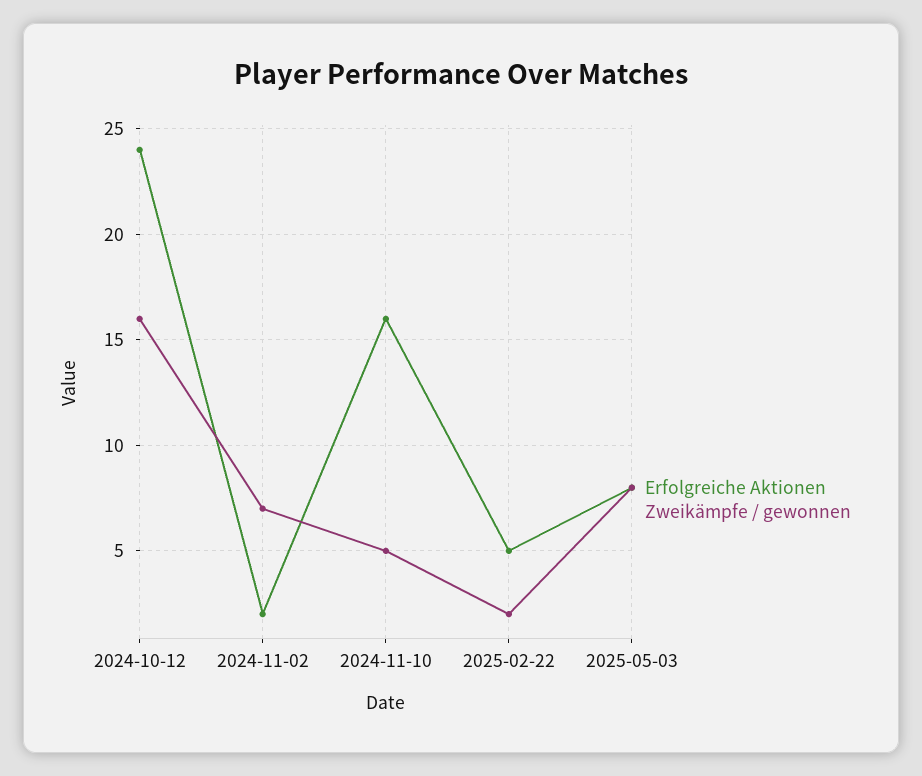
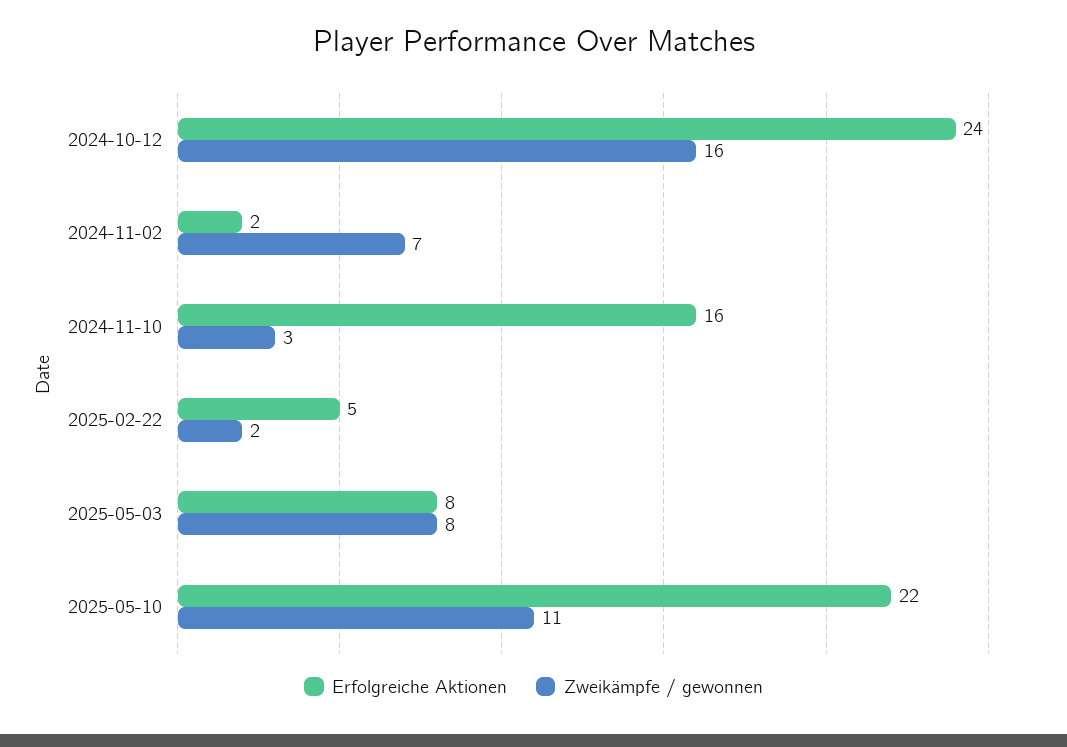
Zweikämpfe / gewonnen, 2024-11-10: 5 -> 3
Erfolgreiche Aktionen, 2025-05-10: none -> 22
Zweikämpfe / gewonnen, 2025-05-10: none -> 11

